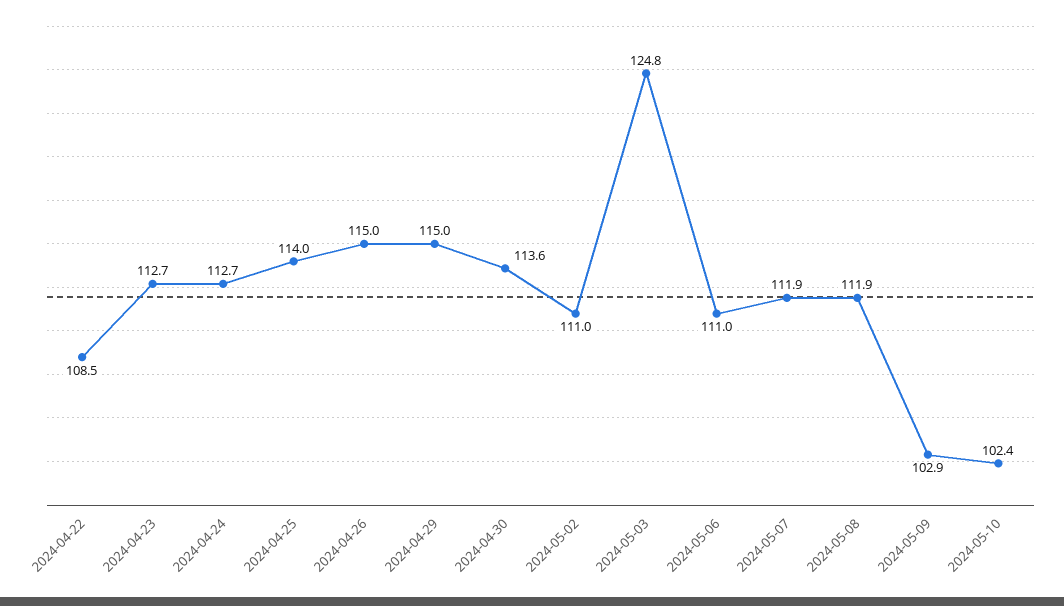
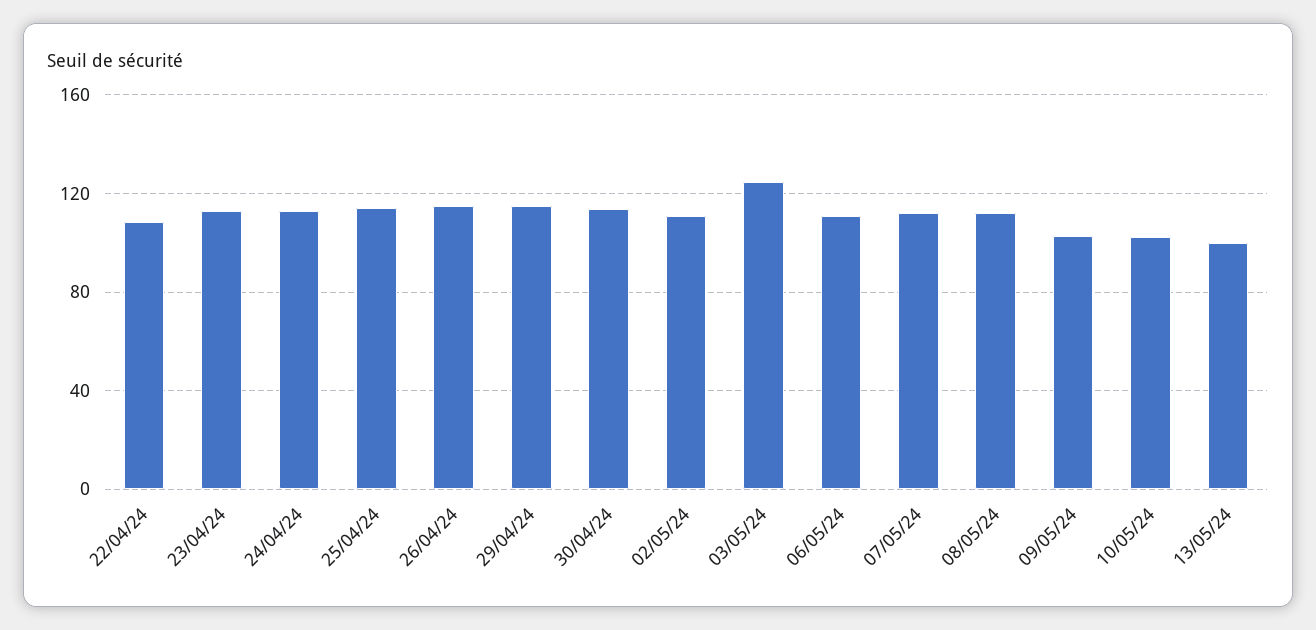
13/05/24: none -> 100

